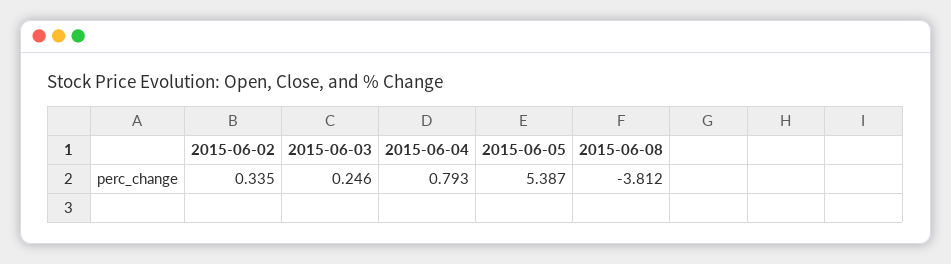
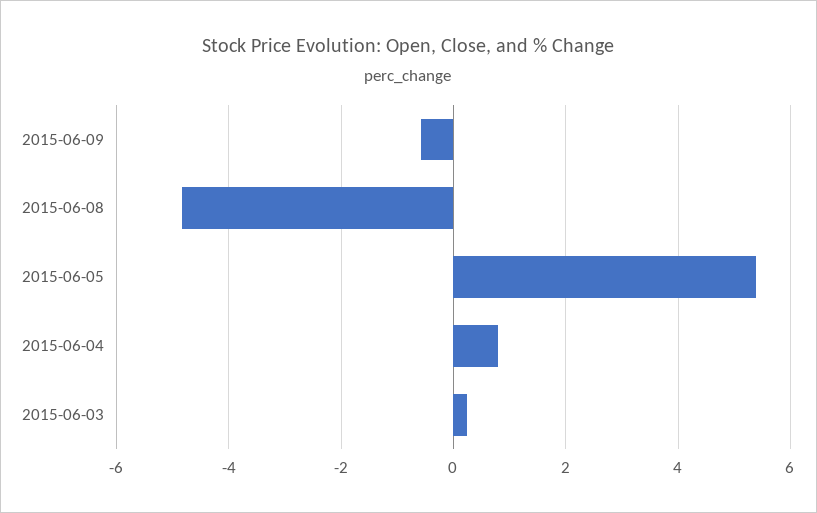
2015-06-02: 0.335 -> none
2015-06-08: -3.812 -> -4.8
2015-06-09: none -> -0.6

